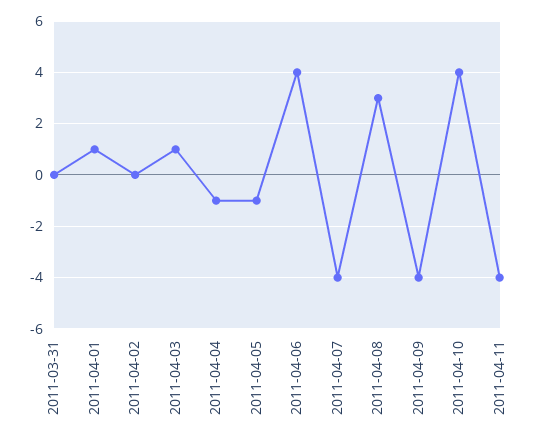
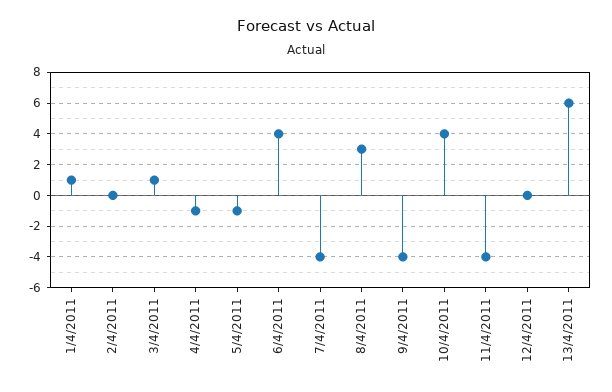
2011-03-31: 0 -> none
12/4/2011: none -> 0
13/4/2011: none -> 6

